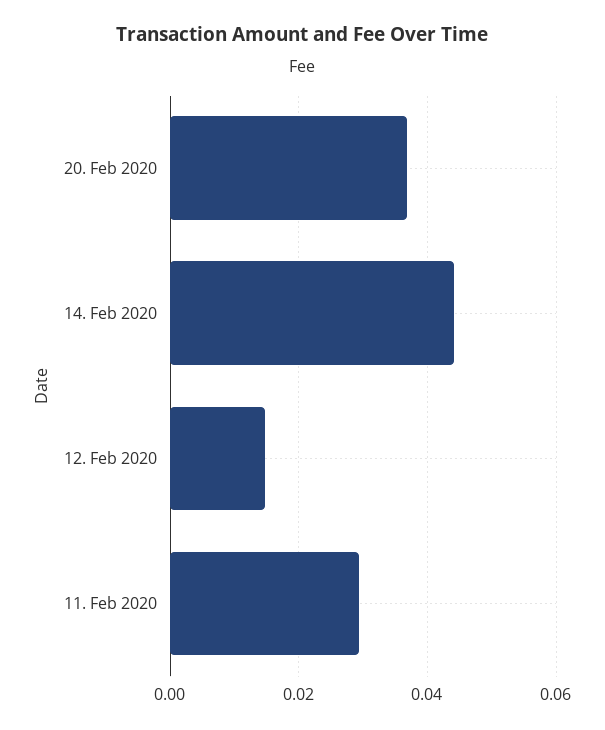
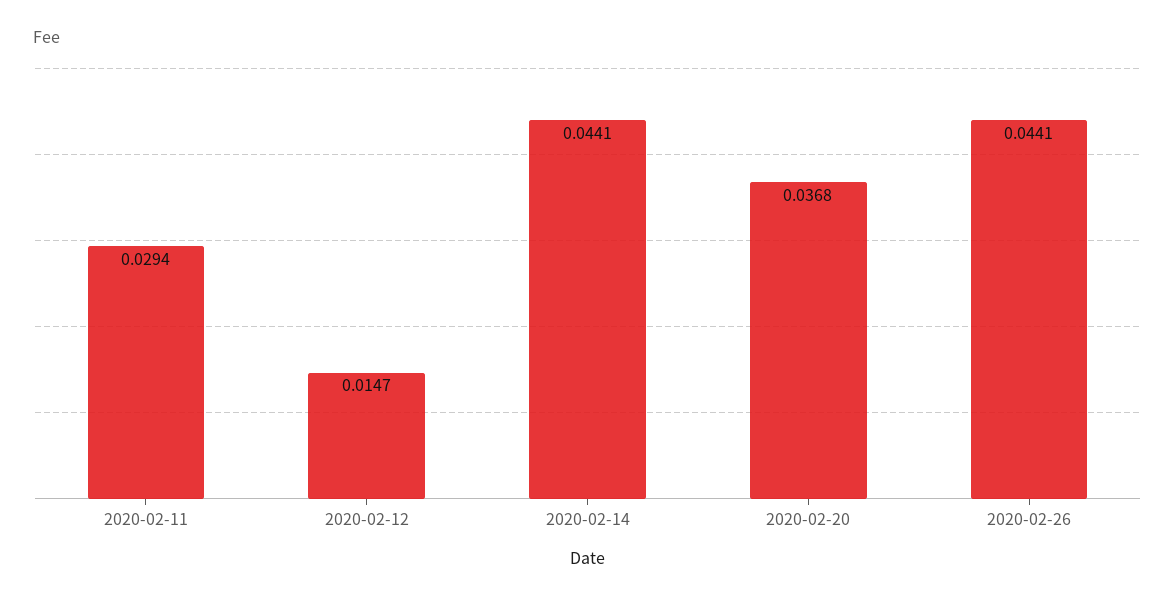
2020-02-26: none -> 0.0441

